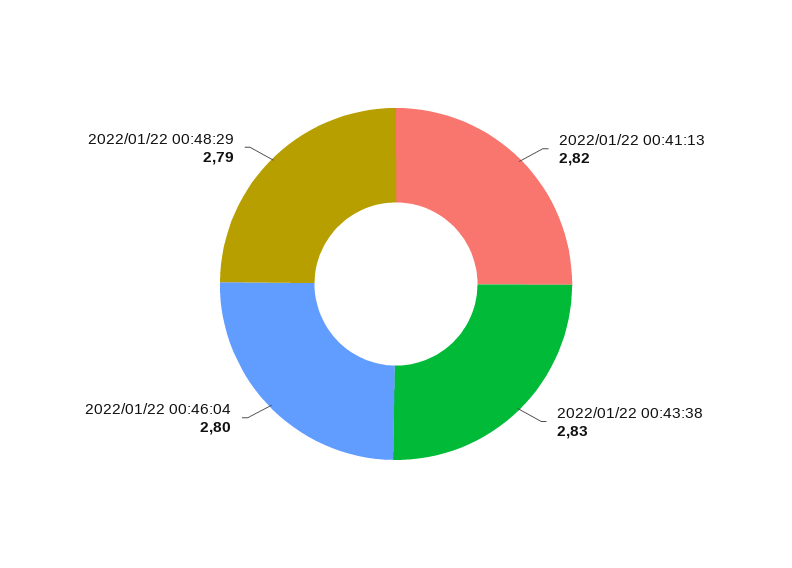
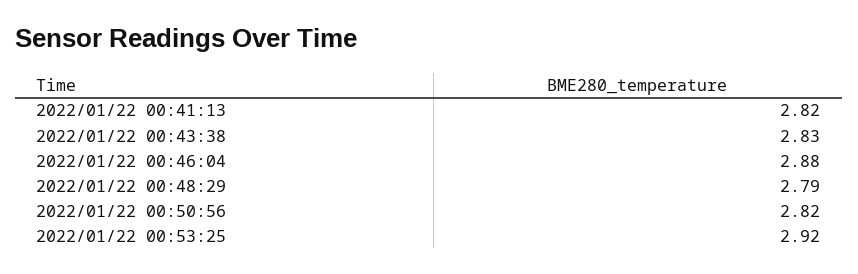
2022/01/22 00:46:04: 2.8 -> 2.88
2022/01/22 00:50:56: none -> 2.82
2022/01/22 00:53:25: none -> 2.92

